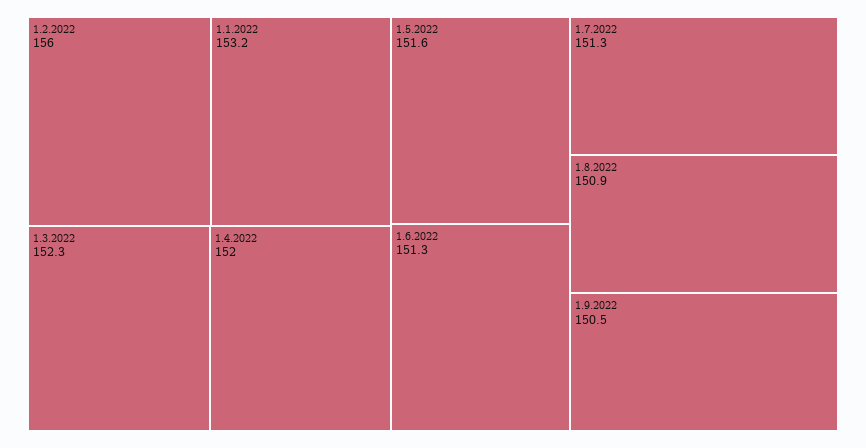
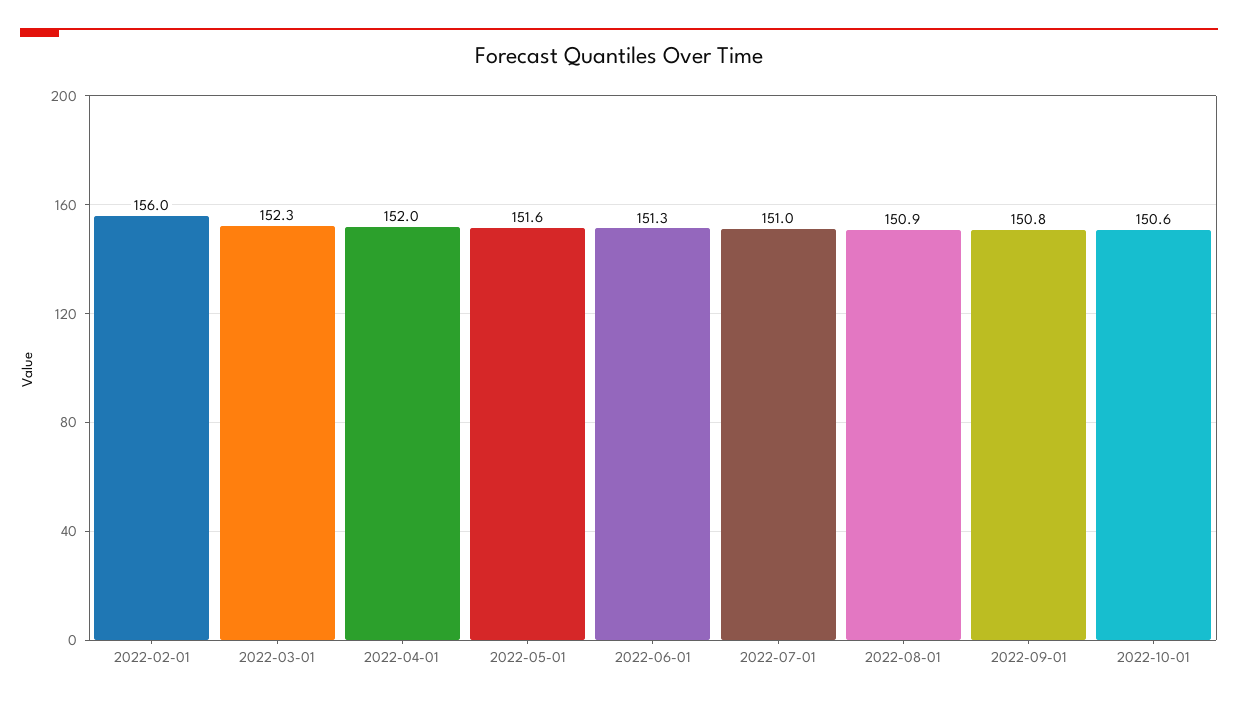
1.1.2022: 153.2 -> none
1.7.2022: 151.3 -> 151
1.9.2022: 150.5 -> 150.8
2022-10-01: none -> 150.6

